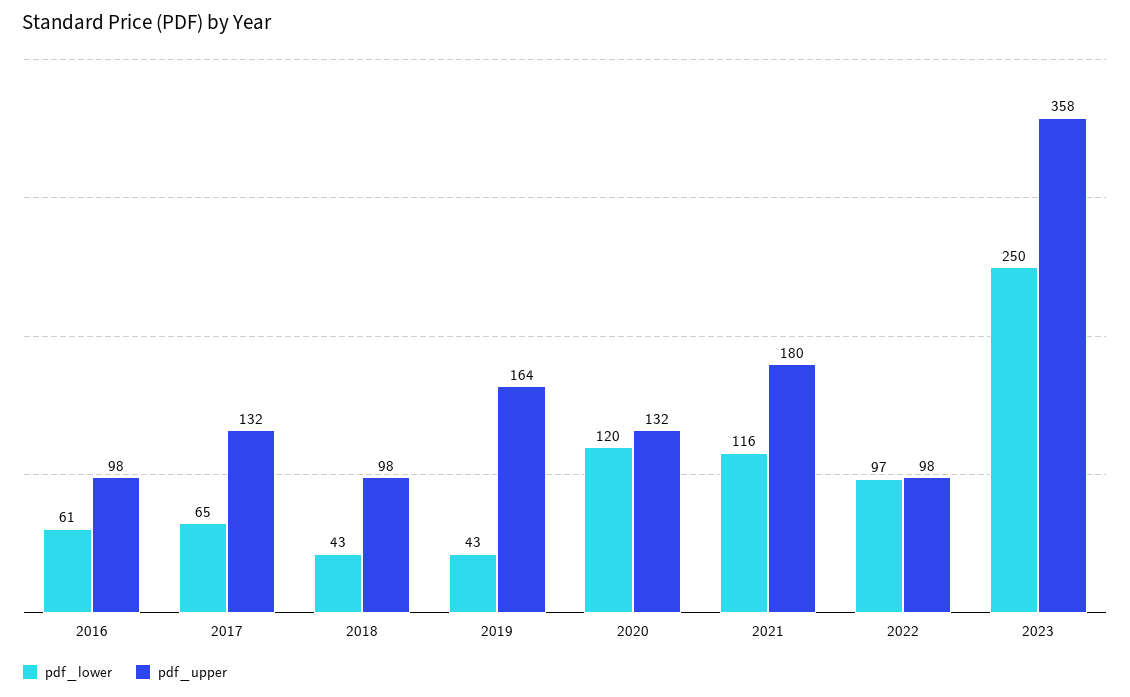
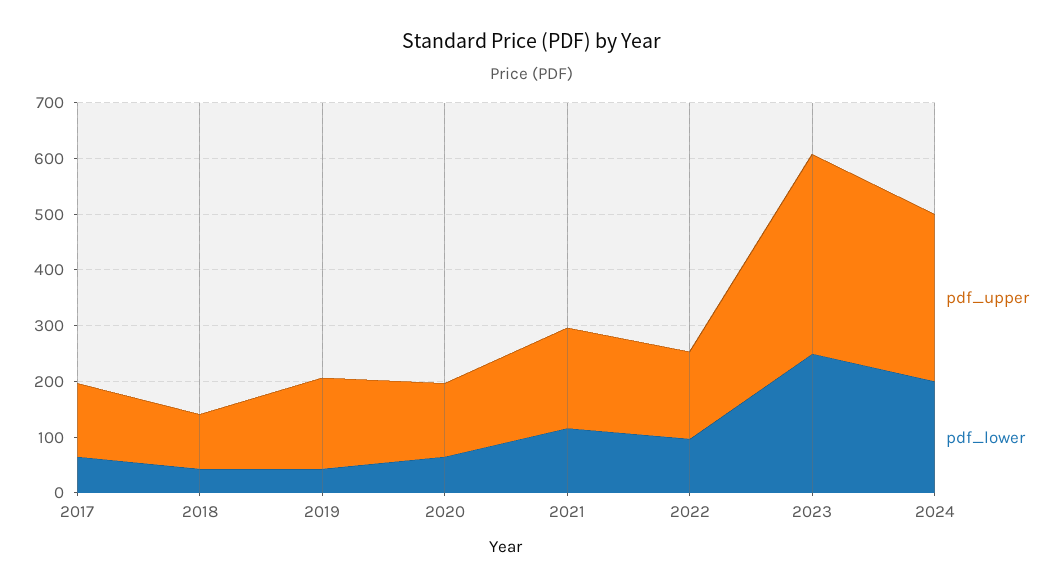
pdf_lower, 2016: 61 -> none
pdf_upper, 2016: 98 -> none
pdf_lower, 2020: 120 -> 60
pdf_upper, 2022: 98 -> 160
pdf_upper, 2024: none -> 300
pdf_lower, 2024: none -> 200

